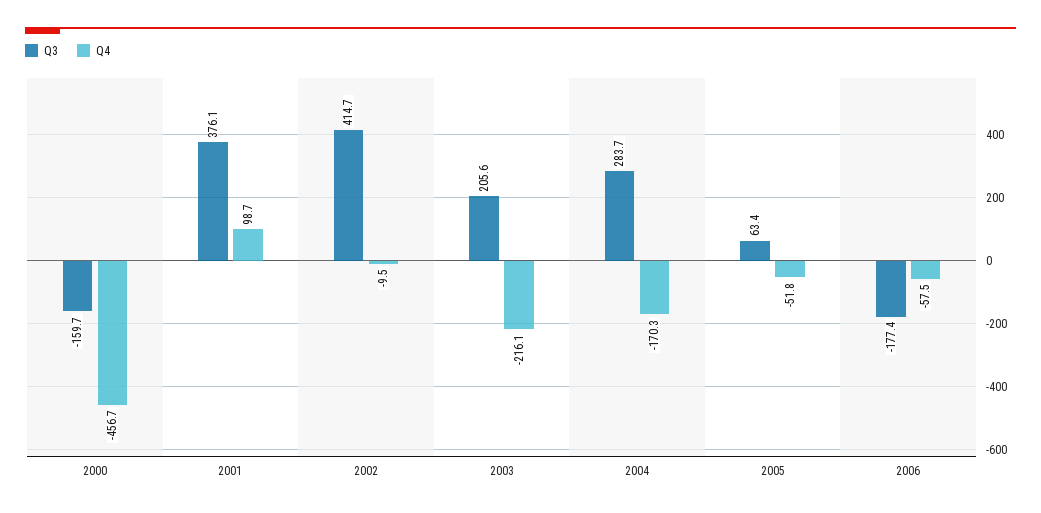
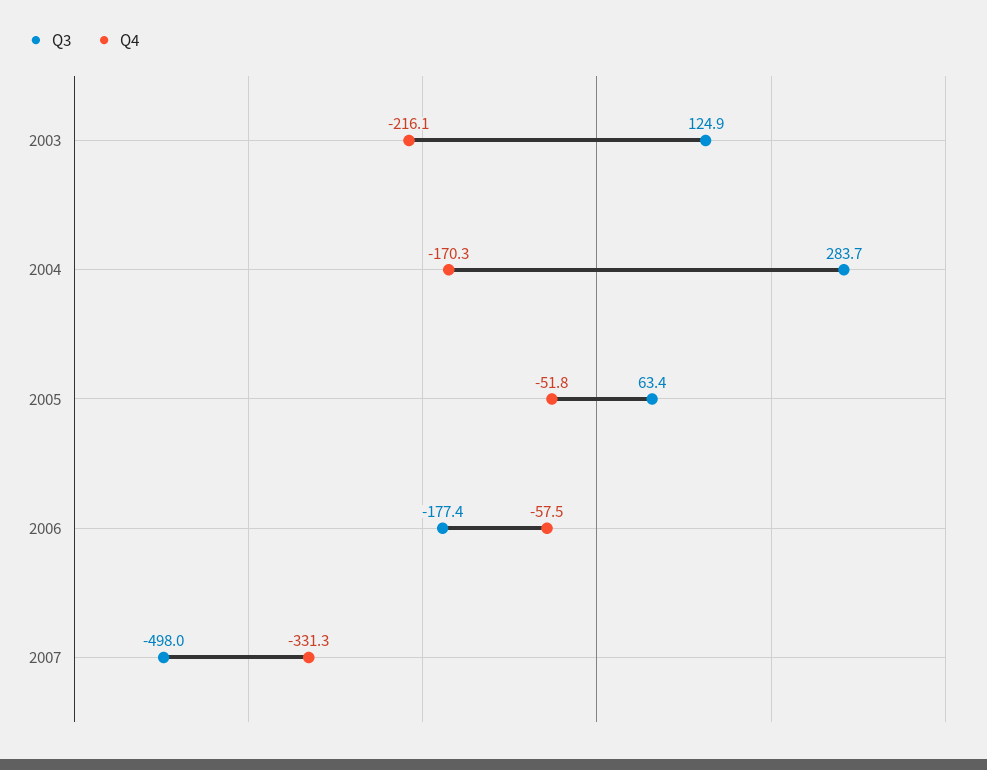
Q3, 2000: -159.7 -> none
Q4, 2000: -456.7 -> none
Q3, 2001: 376.1 -> none
Q4, 2001: 98.7 -> none
Q3, 2002: 414.7 -> none
Q4, 2002: -9.5 -> none
Q3, 2003: 205.6 -> 124.9
Q3, 2007: none -> -498
Q4, 2007: none -> -331.3

